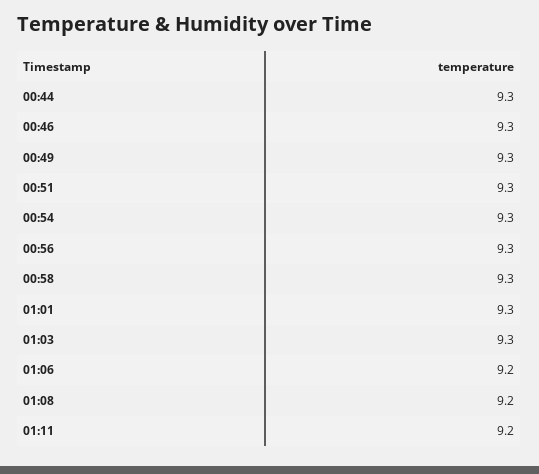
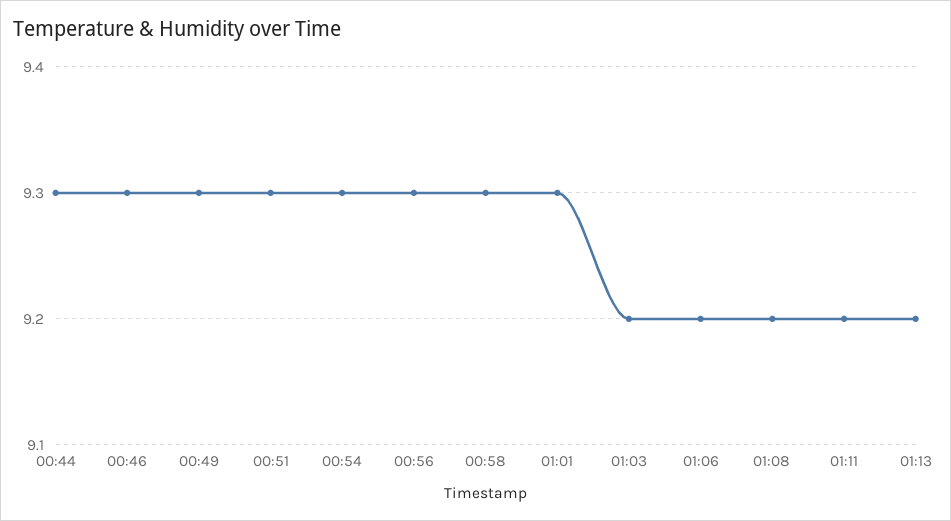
01:03: 9.3 -> 9.2
01:13: none -> 9.2

